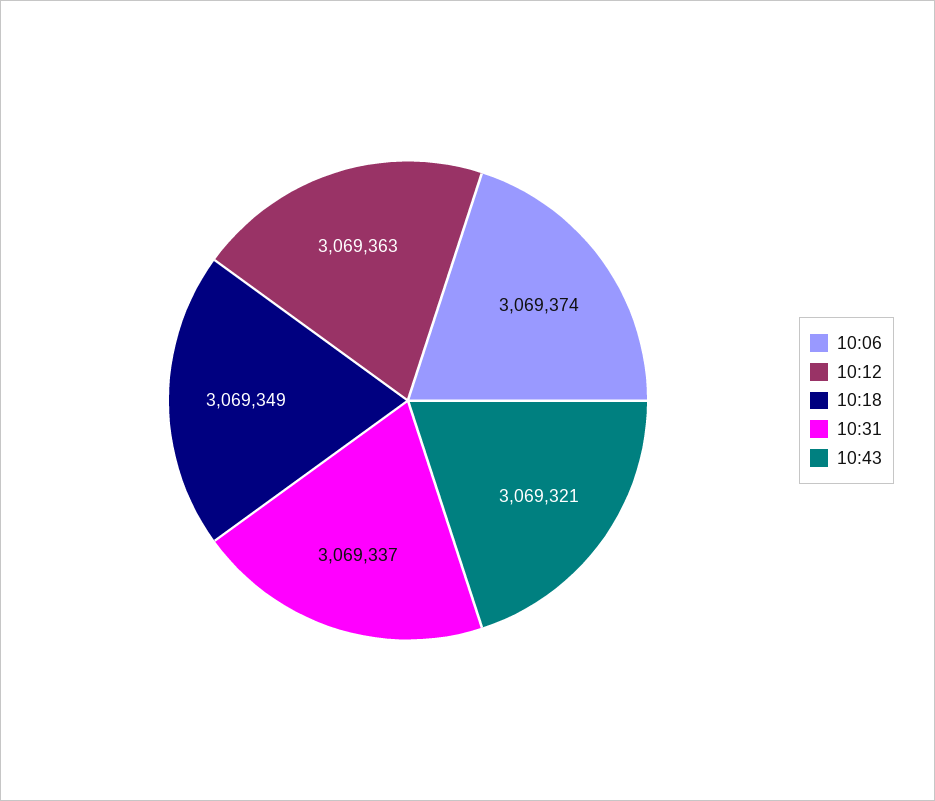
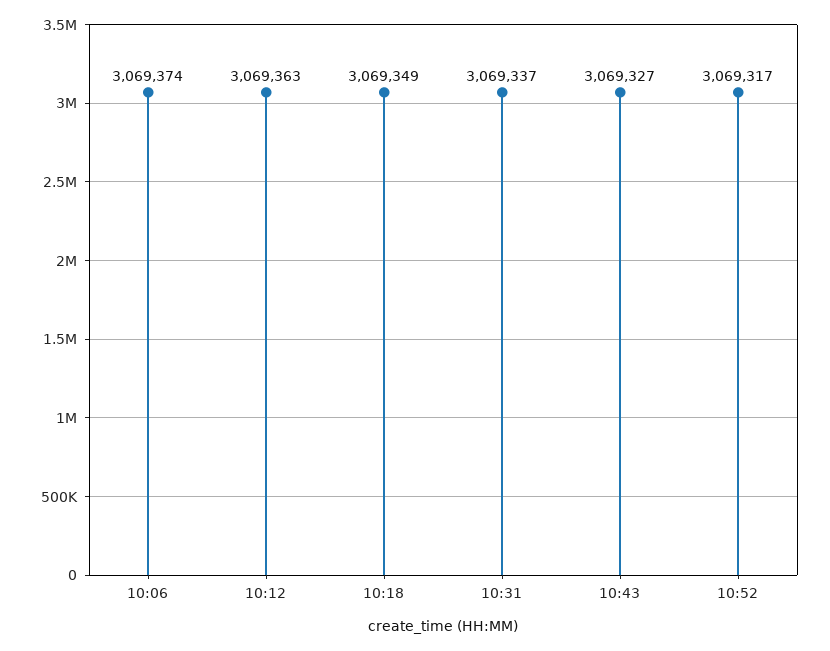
10:43: 3069321 -> 3069327
10:52: none -> 3069317

